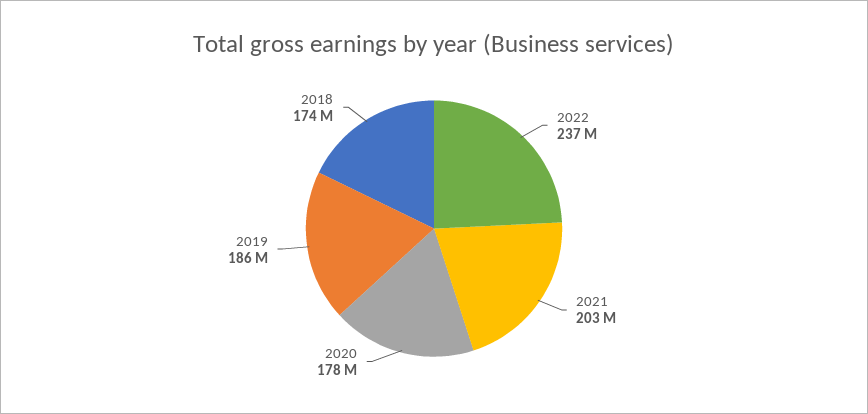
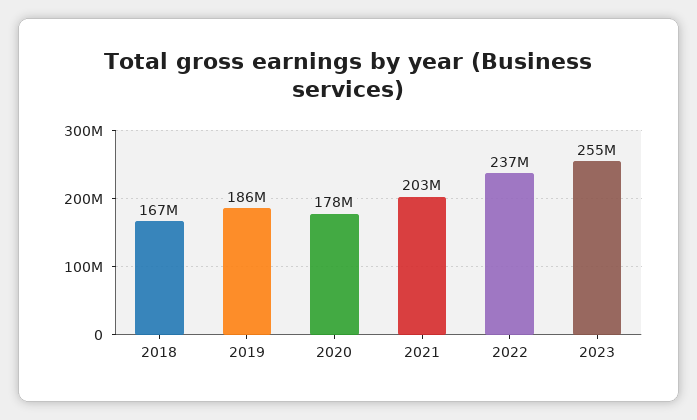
2018: 174000000 -> 167000000
2023: none -> 255000000

